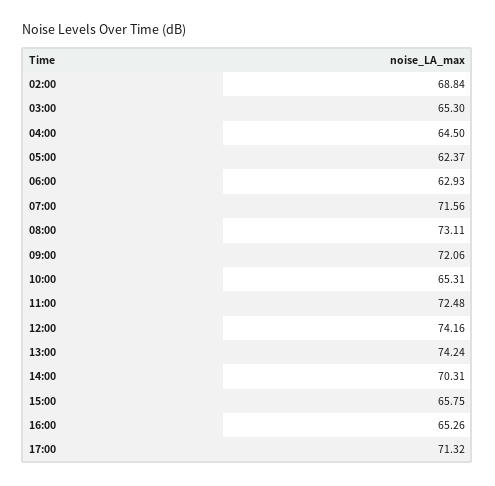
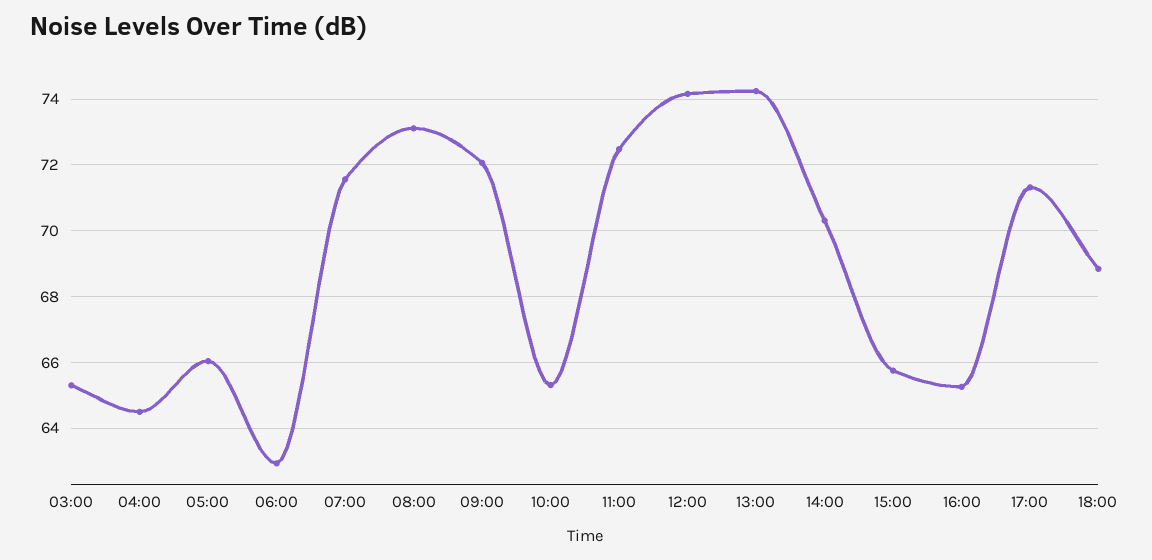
02:00: 68.84 -> none
05:00: 62.37 -> 66
18:00: none -> 68.8

